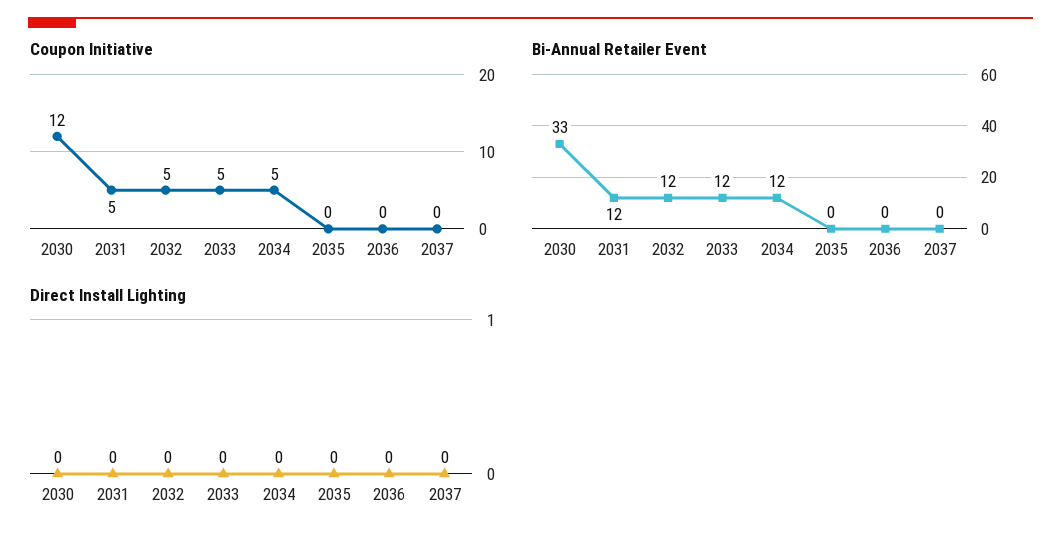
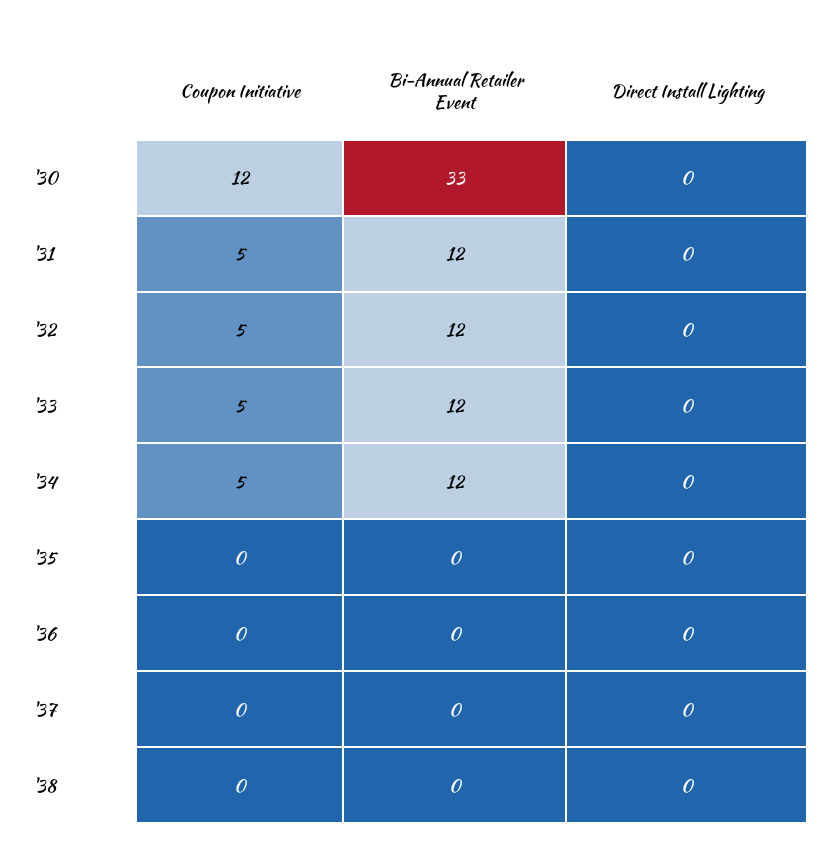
Coupon Initiative, '38: none -> 0
Bi-Annual Retailer Event, '38: none -> 0
Direct Install Lighting, '38: none -> 0

